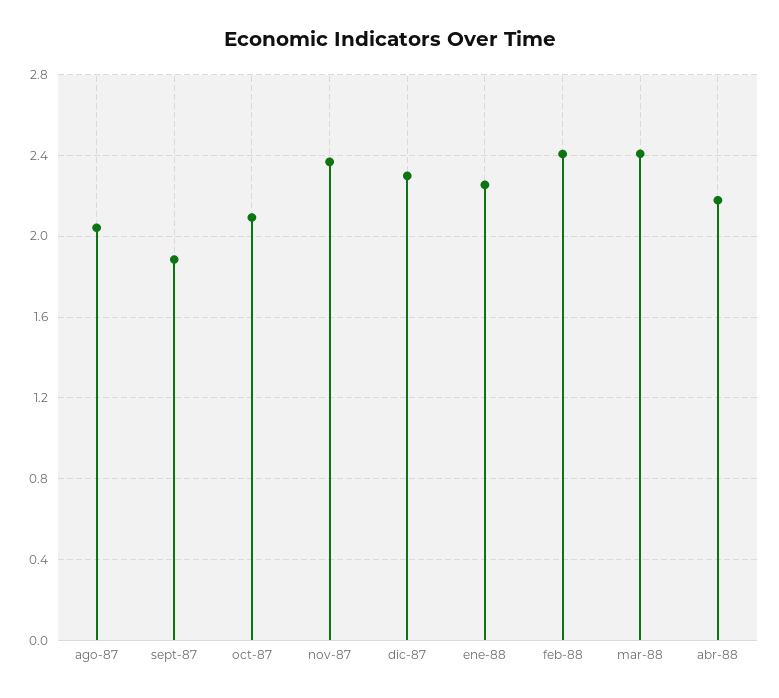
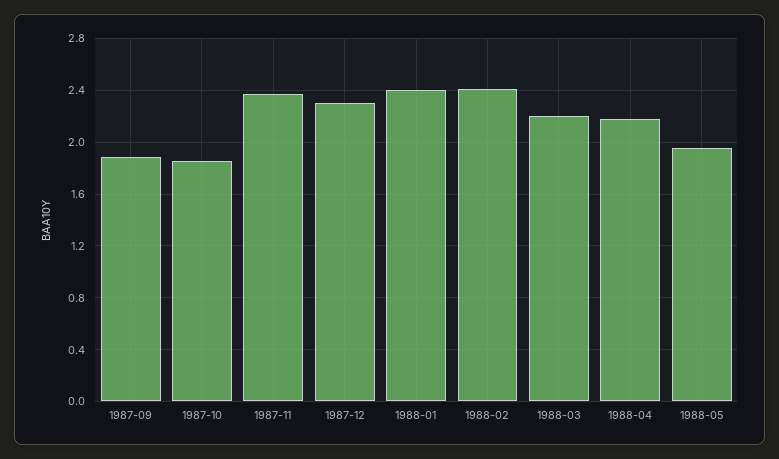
ago-87: 2.05 -> none
oct-87: 2.1 -> 1.85
ene-88: 2.25 -> 2.4
mar-88: 2.4 -> 2.2
1988-05: none -> 1.95

